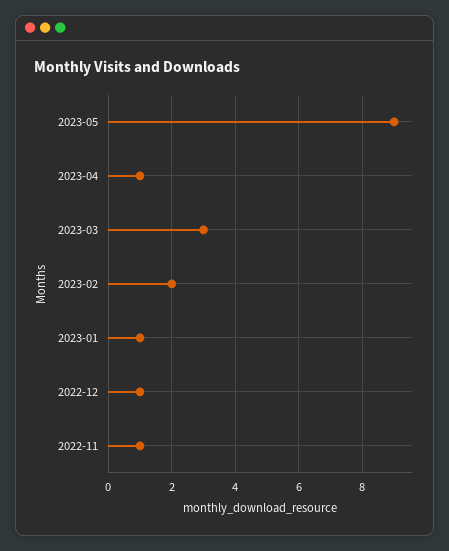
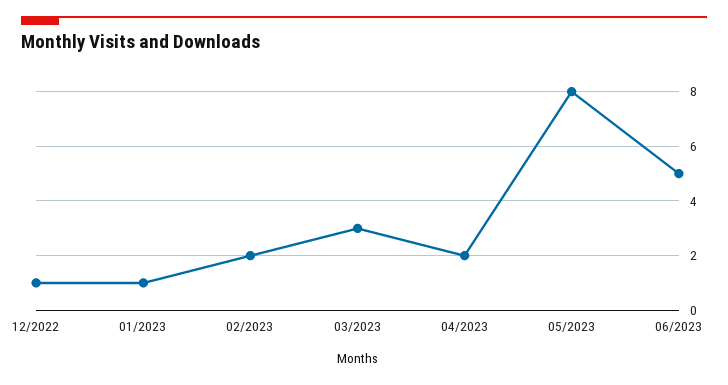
2023-05: 9 -> 8
2023-04: 1 -> 2
2022-11: 1 -> none
06/2023: none -> 5

